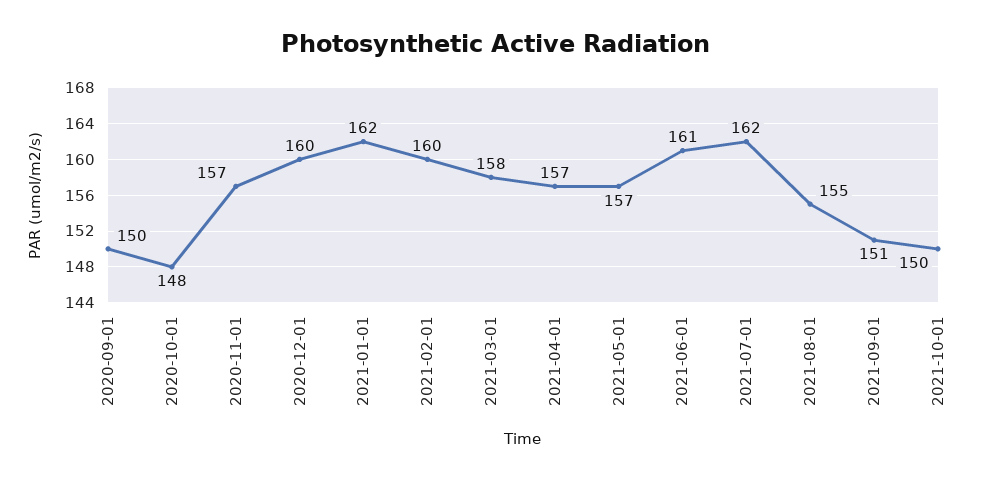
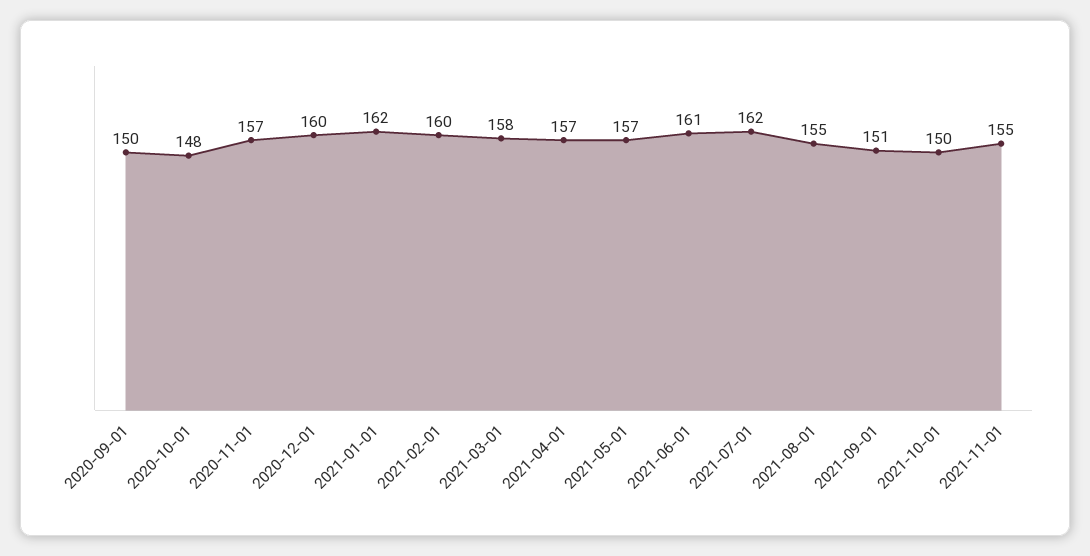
2021-11-01: none -> 155

